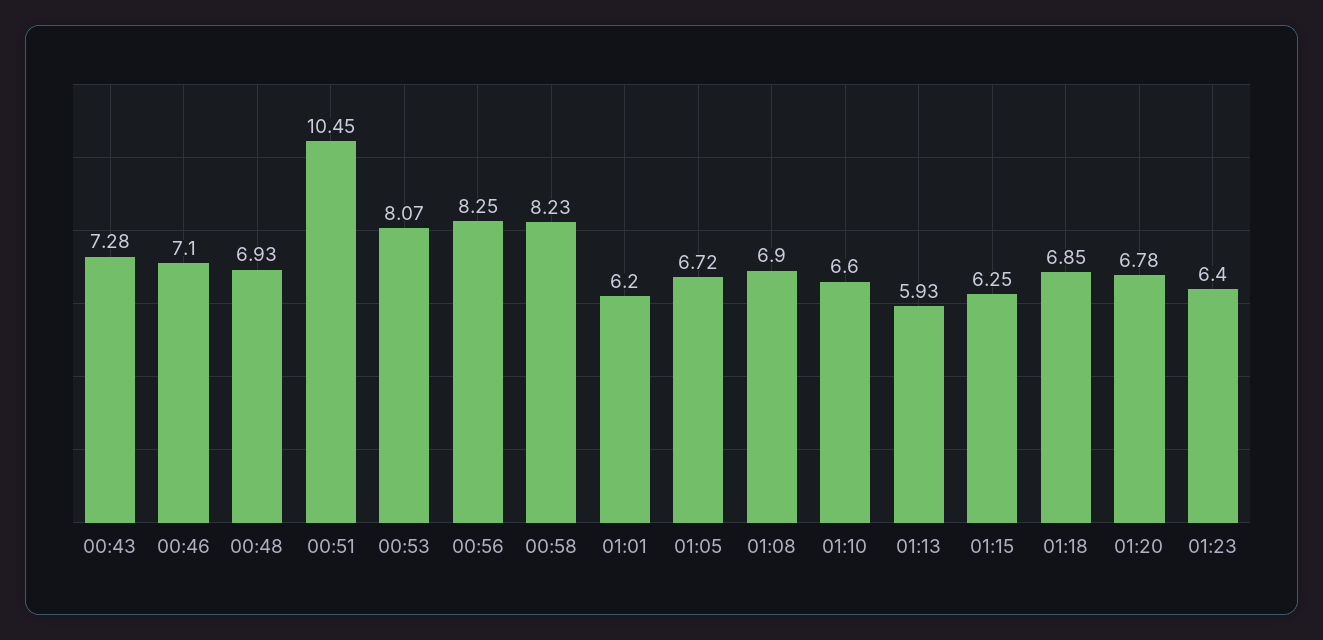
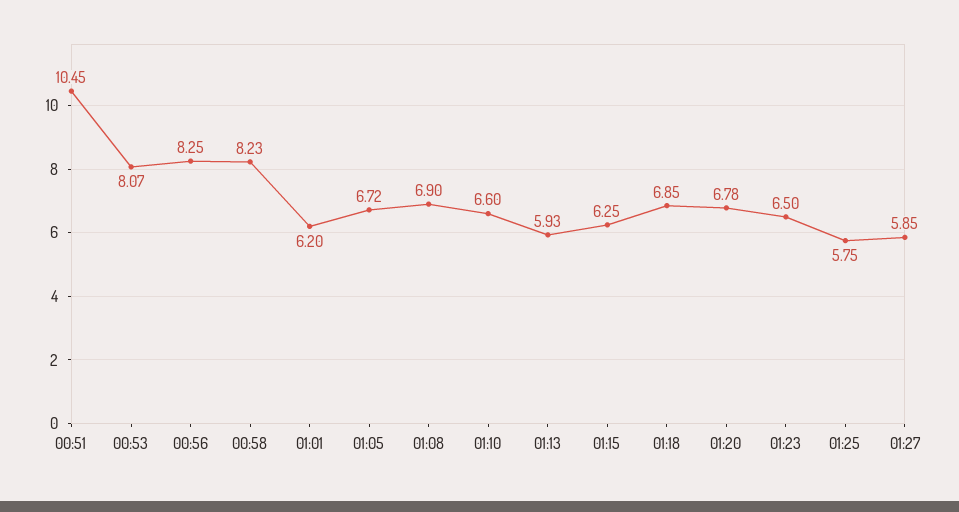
00:43: 7.28 -> none
00:46: 7.1 -> none
00:48: 6.93 -> none
01:23: 6.4 -> 6.5
01:25: none -> 5.75
01:27: none -> 5.85

